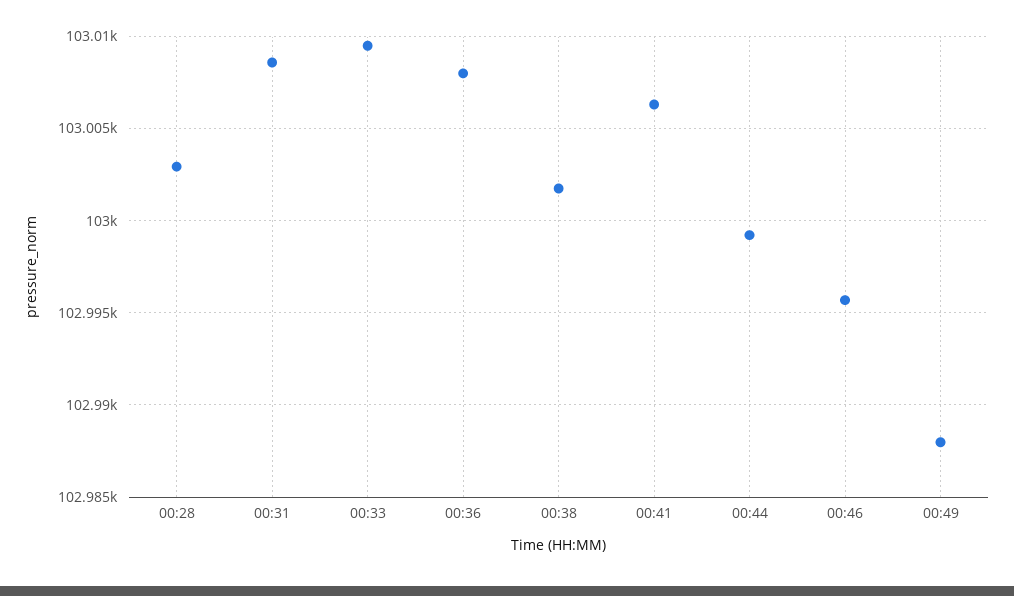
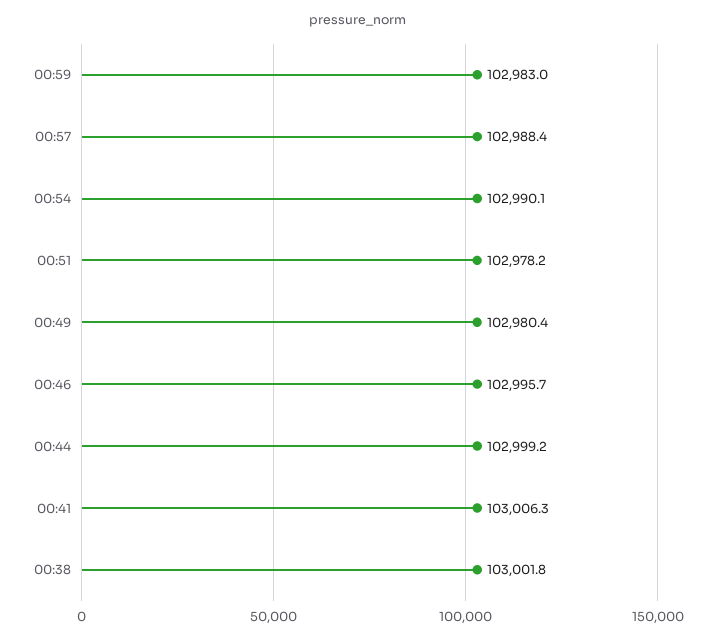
00:28: 103003 -> none
00:31: 103008.5 -> none
00:33: 103009.5 -> none
00:36: 103008 -> none
00:49: 102988 -> 102980.4
00:59: none -> 102983
00:57: none -> 102988.4
00:54: none -> 102990.1
00:51: none -> 102978.2

